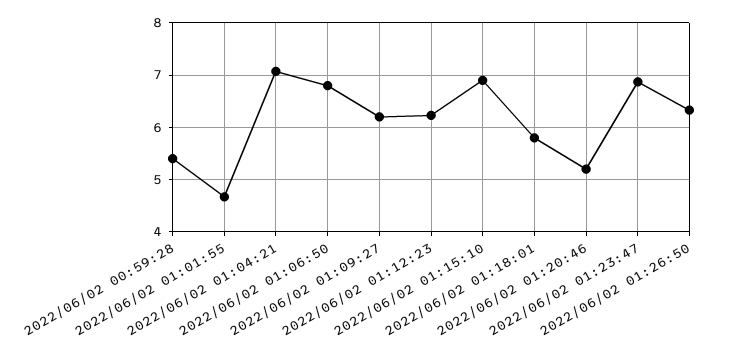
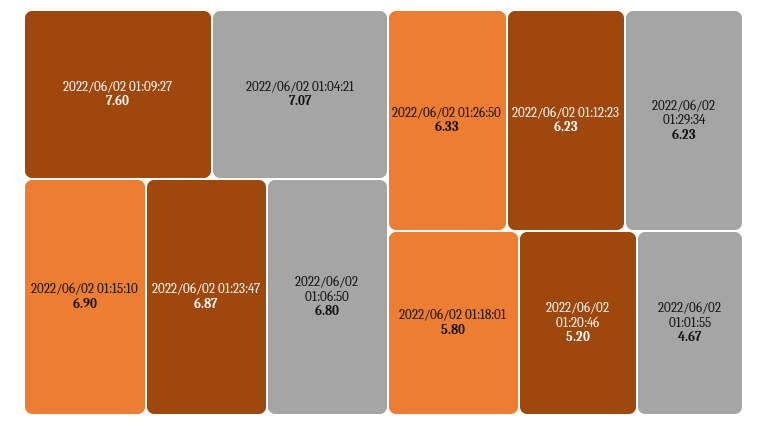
2022/06/02 00:59:28: 5.4 -> none
2022/06/02 01:09:27: 6.2 -> 7.6
2022/06/02 01:29:34: none -> 6.23

